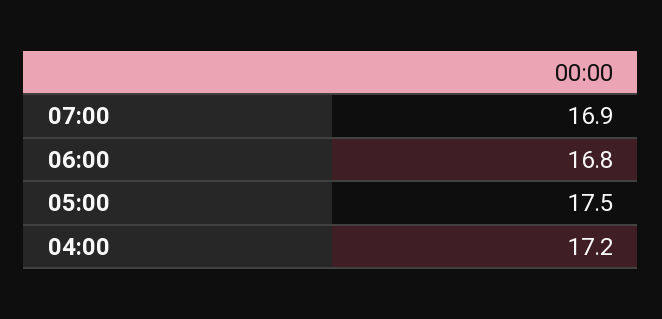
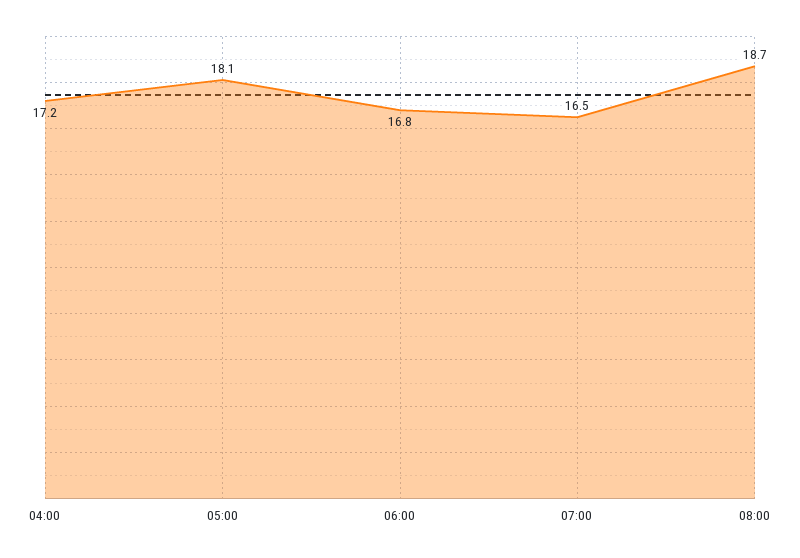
07:00: 16.9 -> 16.5
05:00: 17.5 -> 18.1
08:00: none -> 18.7

